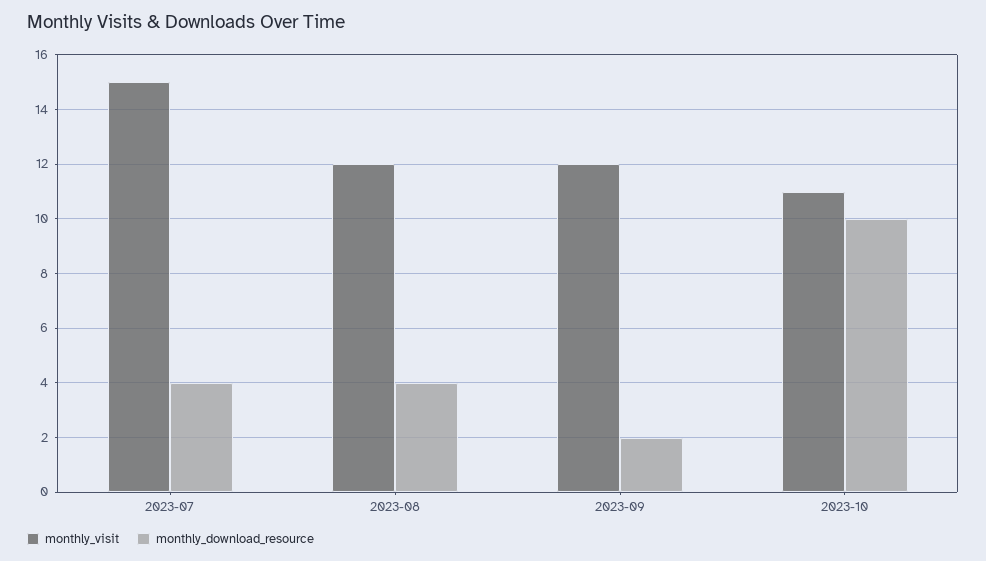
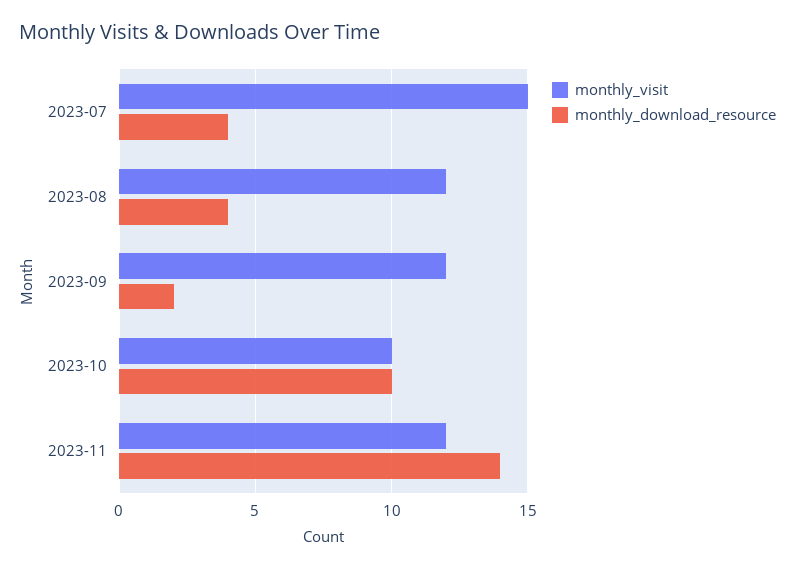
monthly_visit, 2023-10: 11 -> 10
monthly_visit, 2023-11: none -> 12
monthly_download_resource, 2023-11: none -> 14

